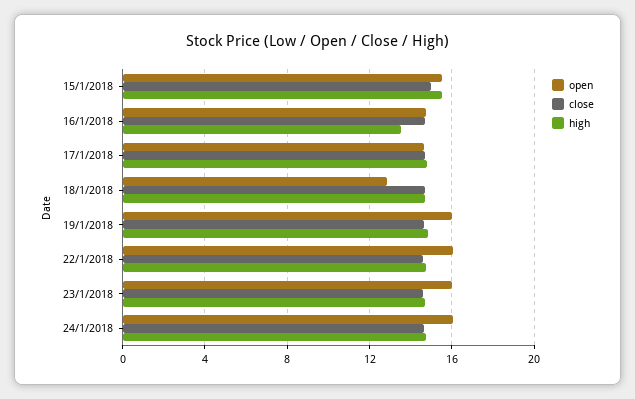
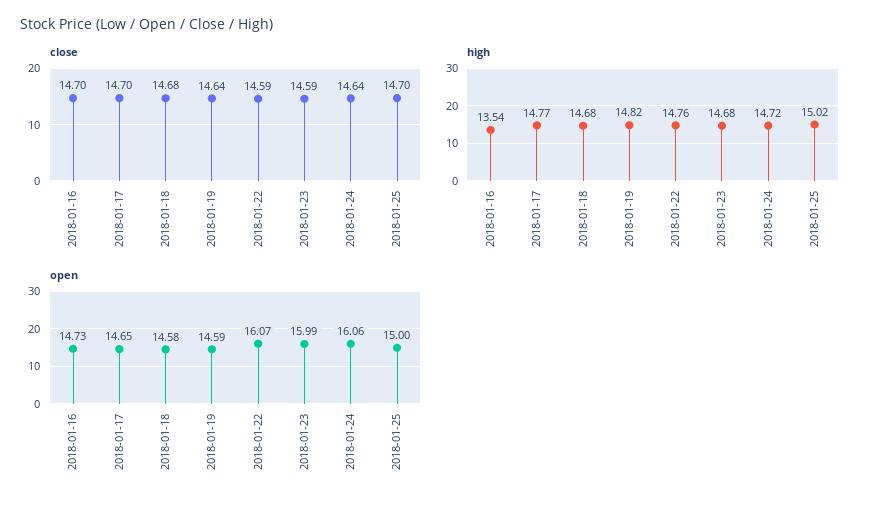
open, 15/1/2018: 15.5 -> none
close, 15/1/2018: 15 -> none
high, 15/1/2018: 15.5 -> none
open, 18/1/2018: 13 -> 14.58
open, 19/1/2018: 16 -> 14.59
close, 2018-01-25: none -> 14.7
high, 2018-01-25: none -> 15.02
open, 2018-01-25: none -> 15

